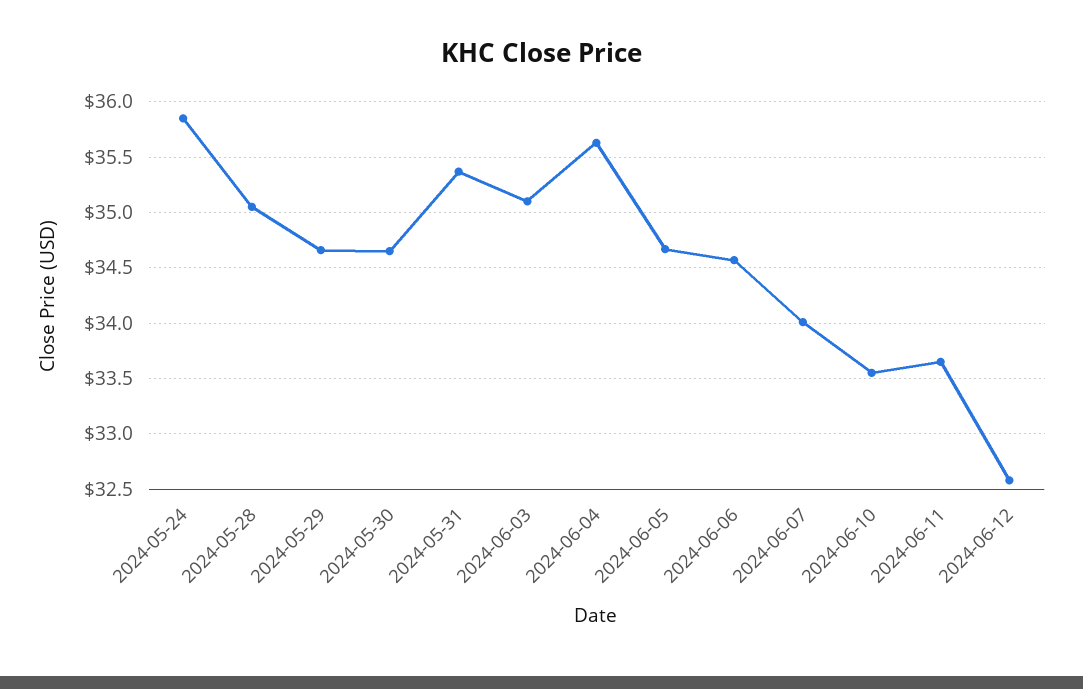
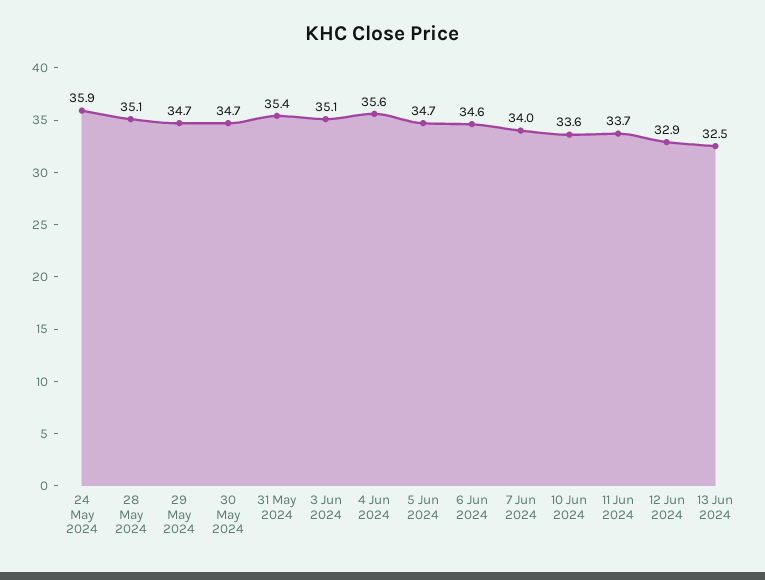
2024-06-12: 32.6 -> 32.9
13 Jun 2024: none -> 32.5

